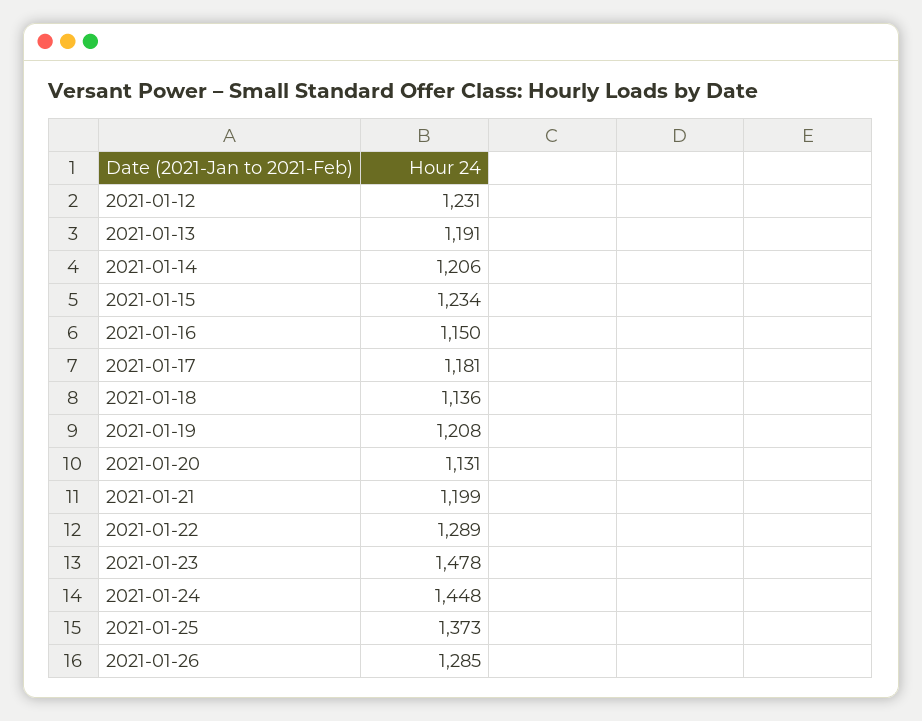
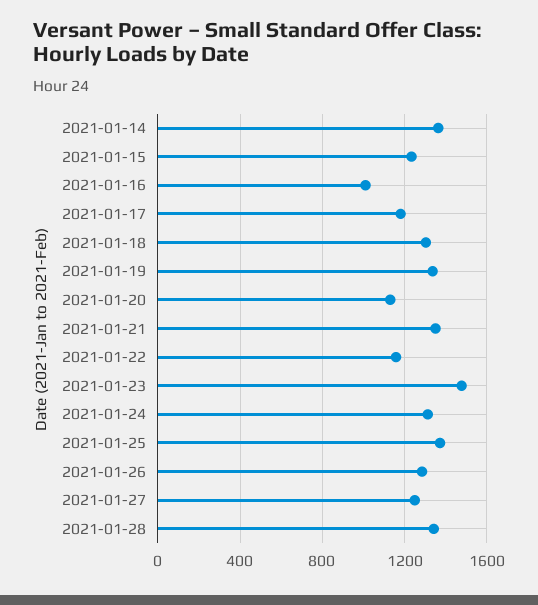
2021-01-12: 1231 -> none
2021-01-13: 1191 -> none
2021-01-14: 1206 -> 1350
2021-01-16: 1150 -> 1000
2021-01-18: 1136 -> 1300
2021-01-19: 1208 -> 1350
2021-01-21: 1199 -> 1350
2021-01-22: 1289 -> 1150
2021-01-24: 1448 -> 1300
2021-01-27: none -> 1250
2021-01-28: none -> 1350

